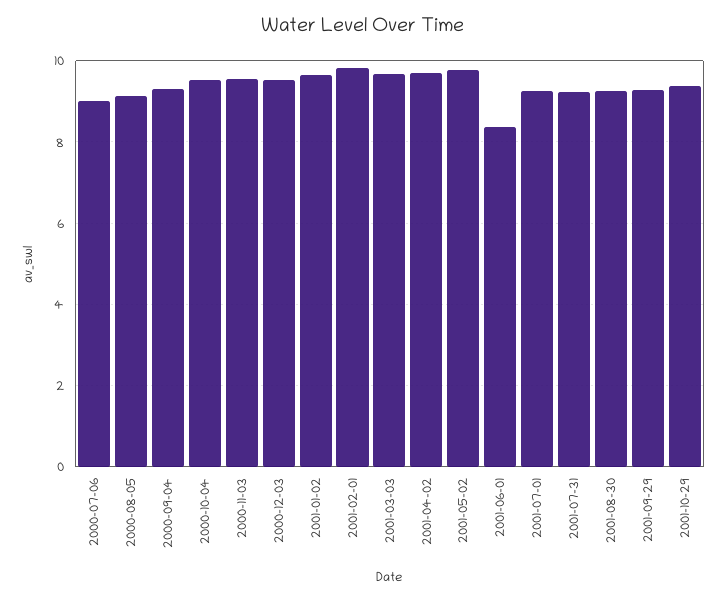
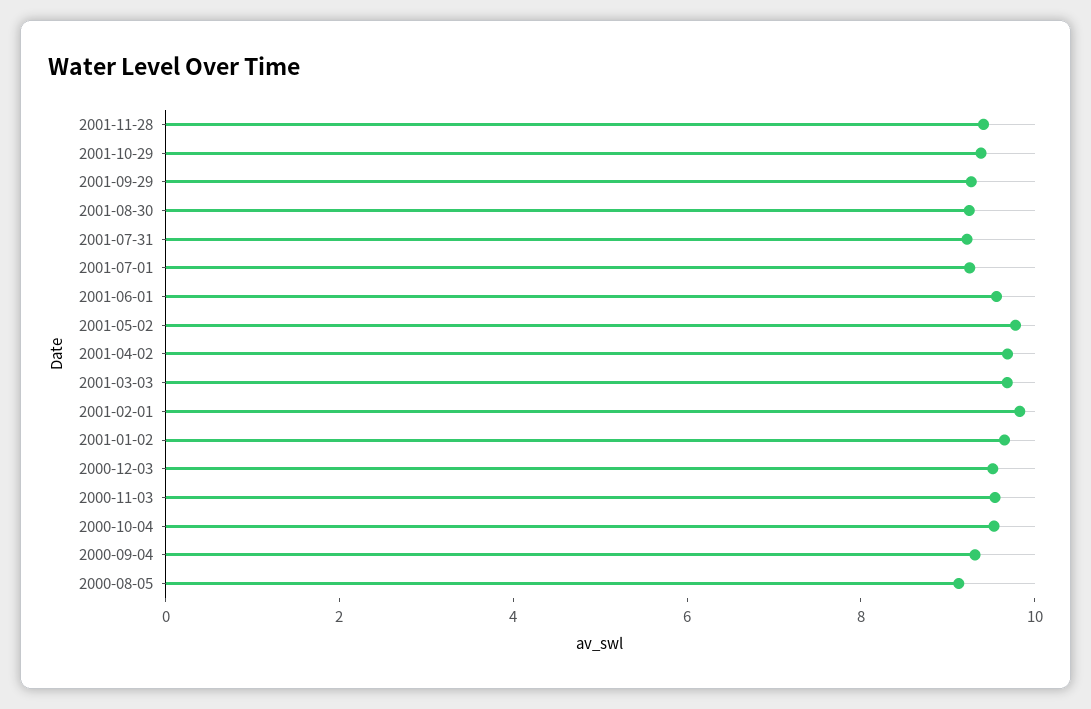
2000-07-06: 9 -> none
2001-06-01: 8.4 -> 9.5
2001-11-28: none -> 9.5

